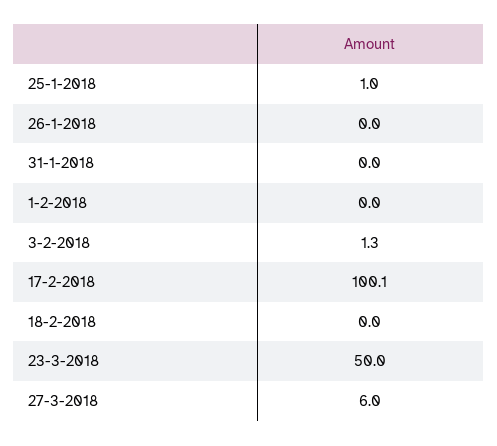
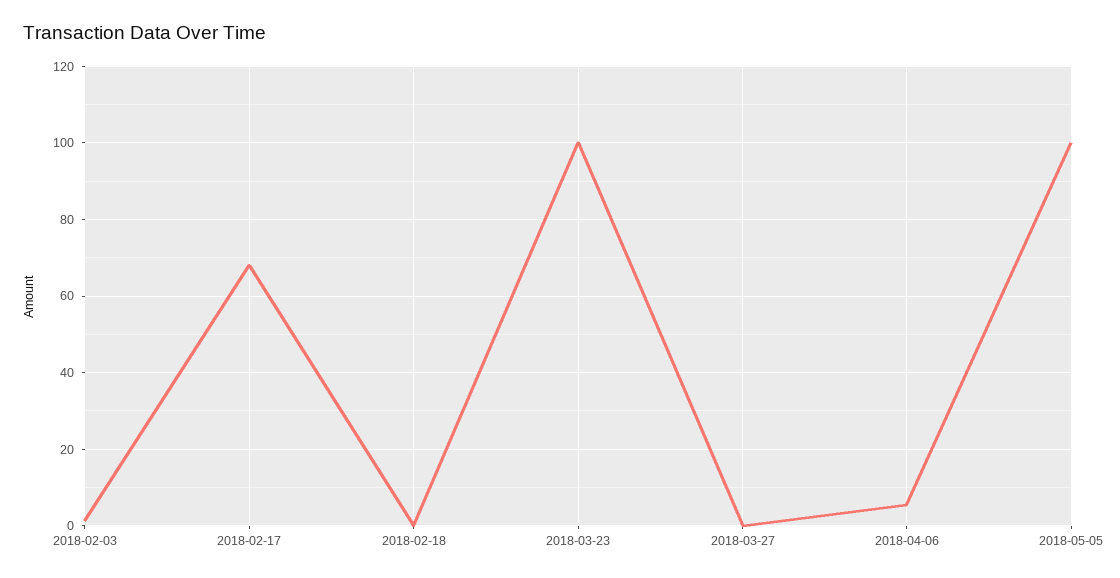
25-1-2018: 1 -> none
26-1-2018: 0 -> none
31-1-2018: 0 -> none
1-2-2018: 0 -> none
17-2-2018: 100.1 -> 68
23-3-2018: 50 -> 100
27-3-2018: 6 -> 0
2018-04-06: none -> 6
2018-05-05: none -> 100

